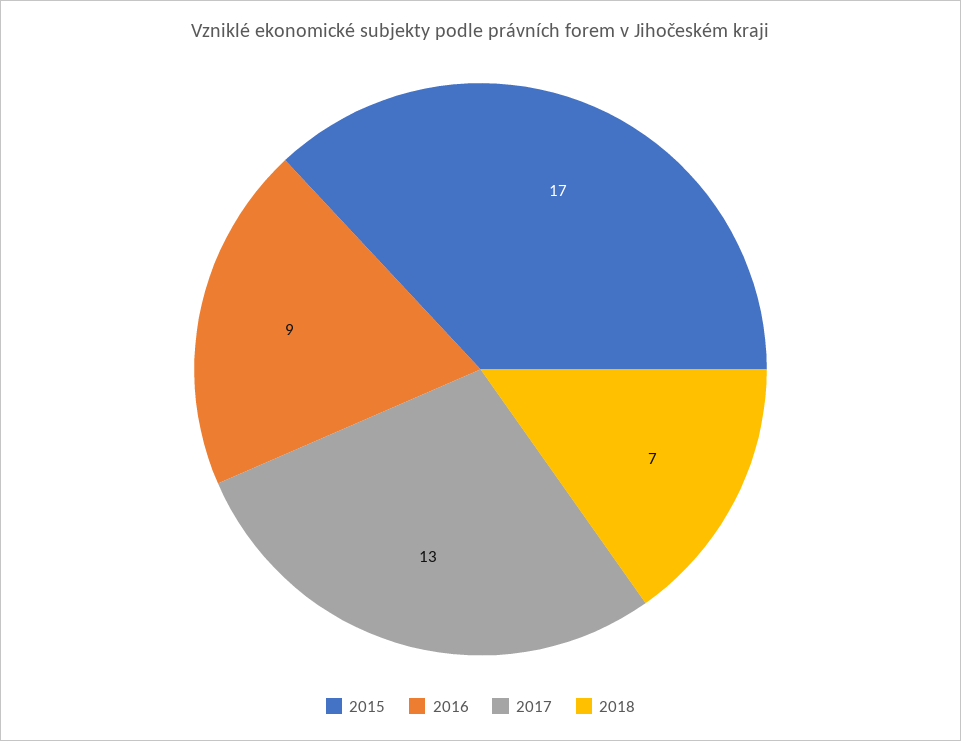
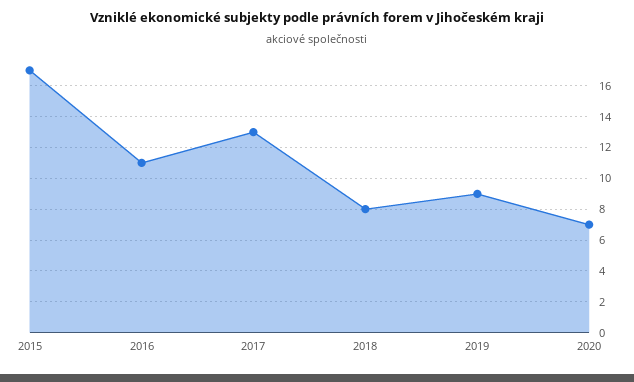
2016: 9 -> 11
2018: 7 -> 8
2019: none -> 9
2020: none -> 7

